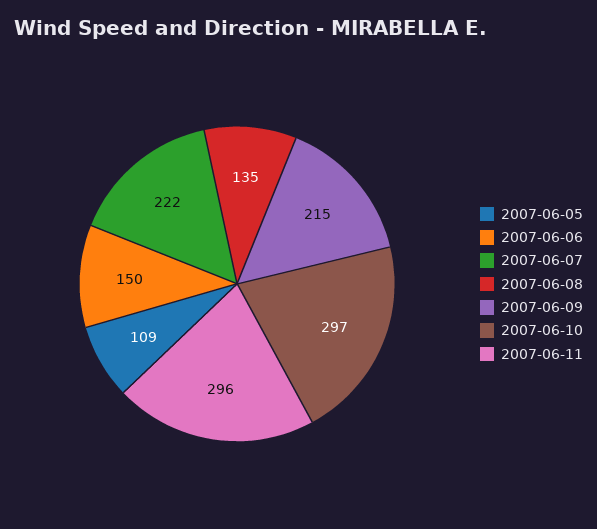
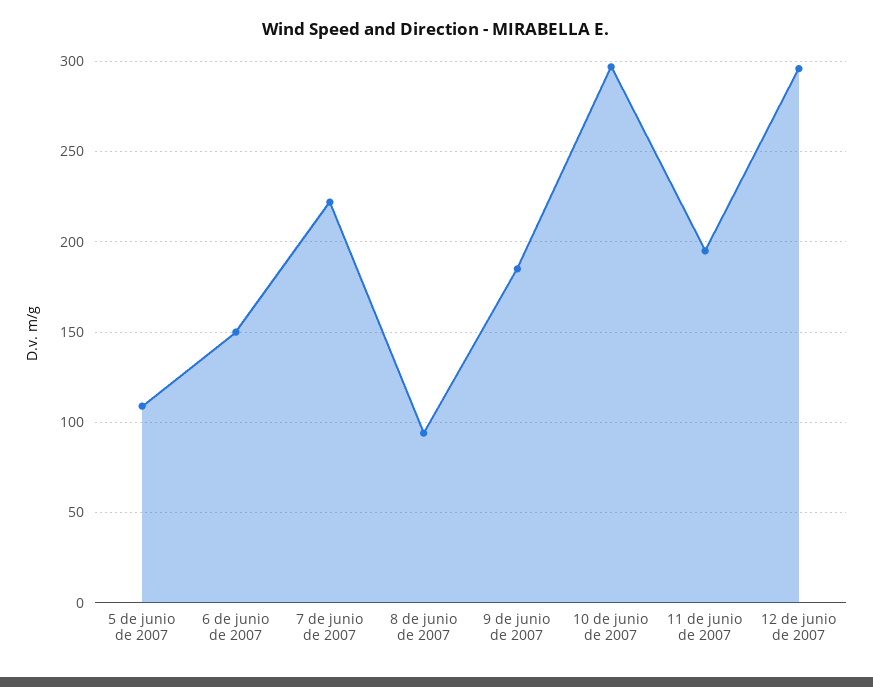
2007-06-08: 135 -> 95
2007-06-09: 215 -> 185
2007-06-11: 296 -> 195
12 de junio de 2007: none -> 295

